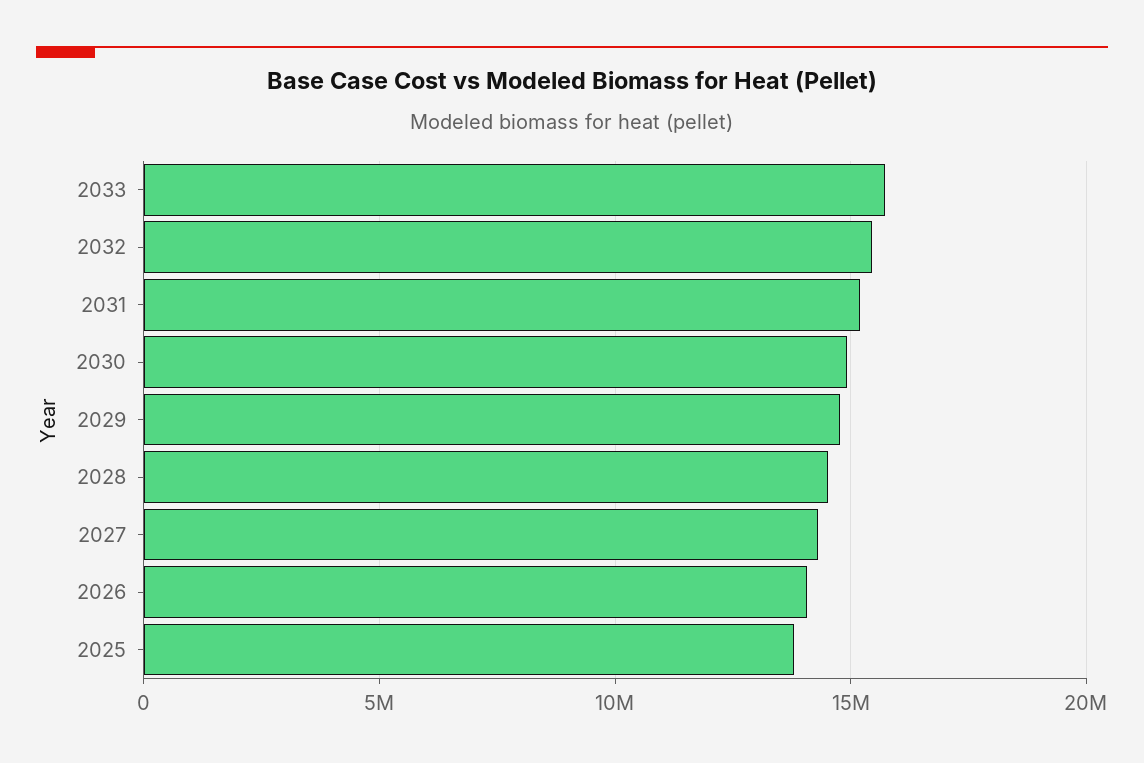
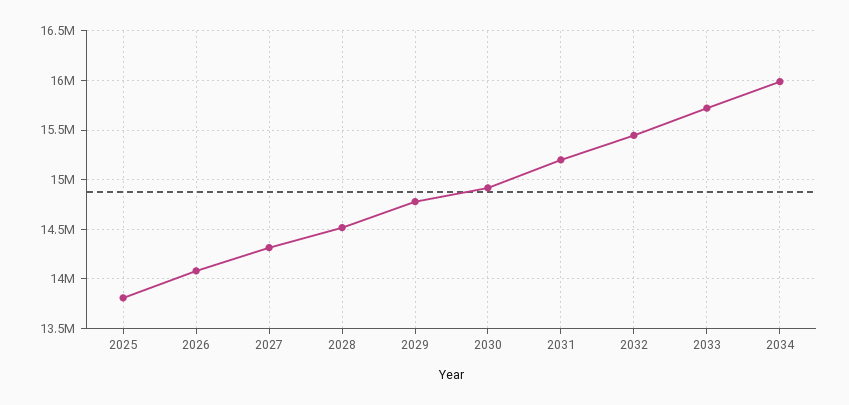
2034: none -> 16000000

